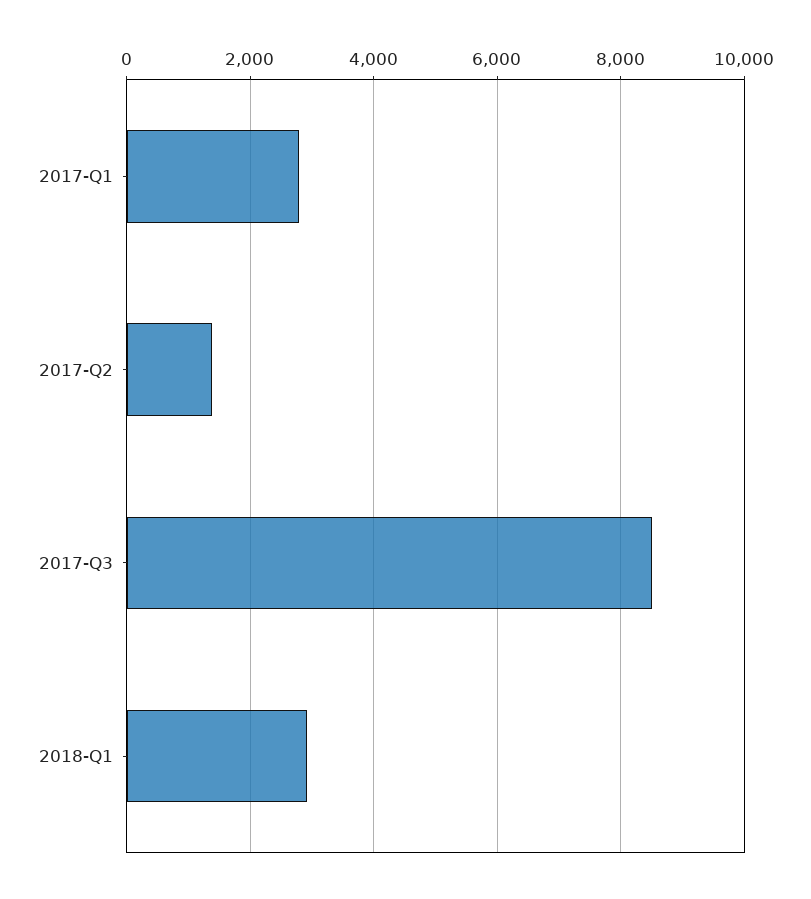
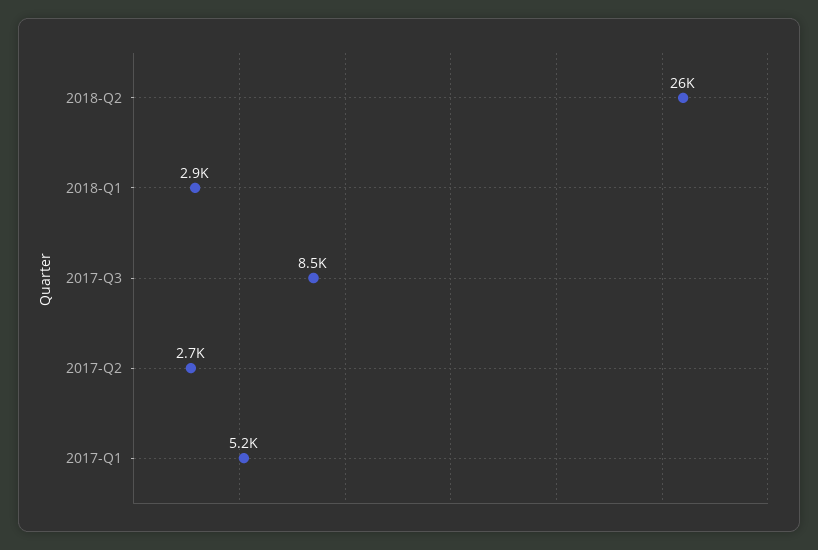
2017-Q1: 2800 -> 5200
2017-Q2: 1400 -> 2700
2018-Q2: none -> 26000

